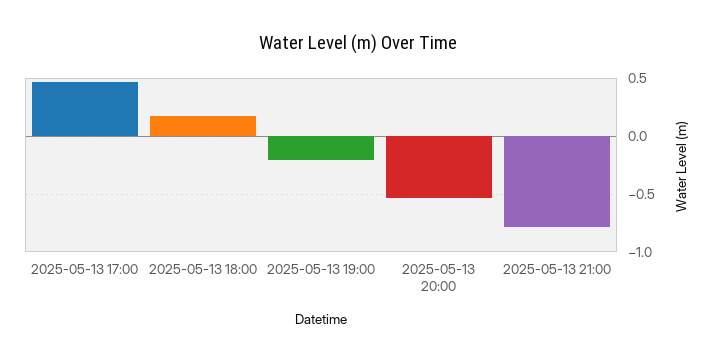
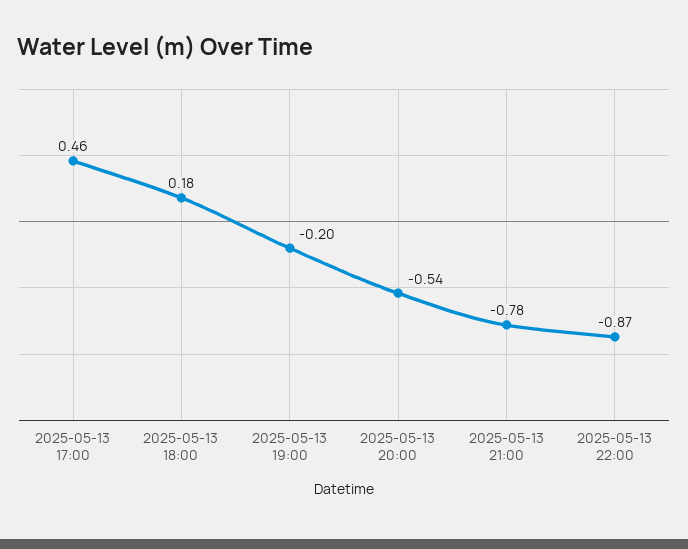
2025-05-13 22:00: none -> -0.87

